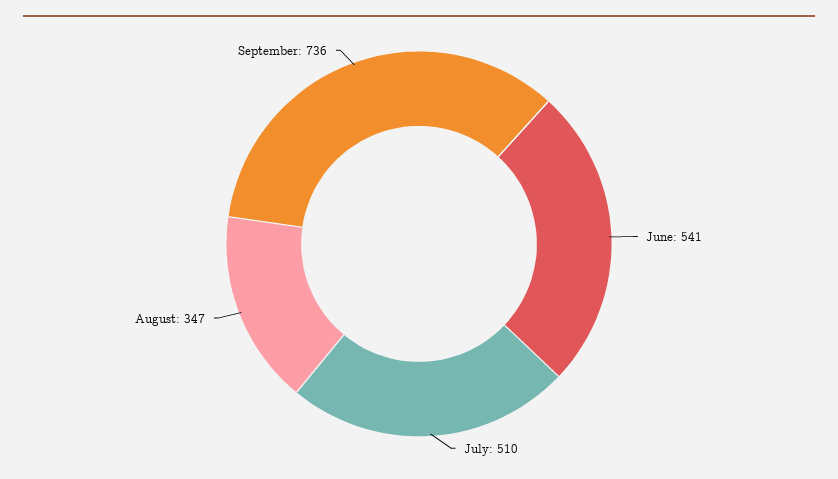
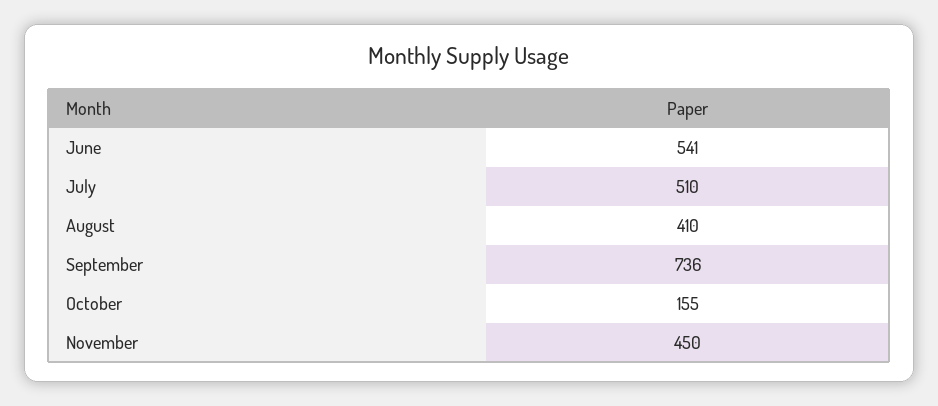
August: 347 -> 410
October: none -> 155
November: none -> 450

